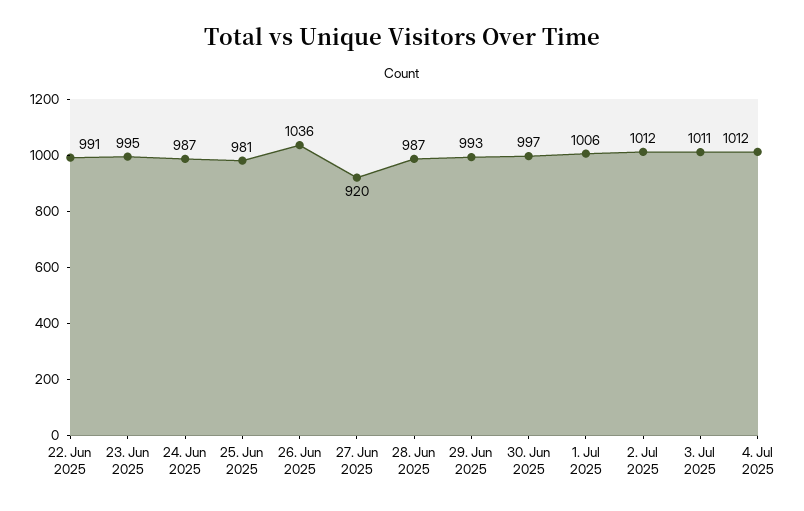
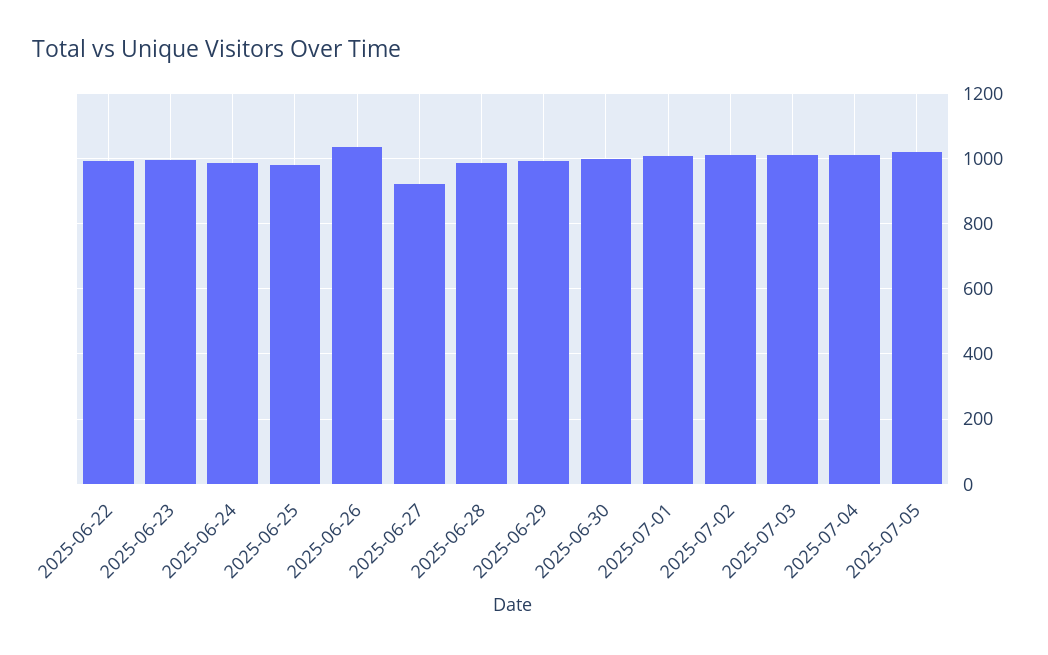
2025-07-05: none -> 1020

